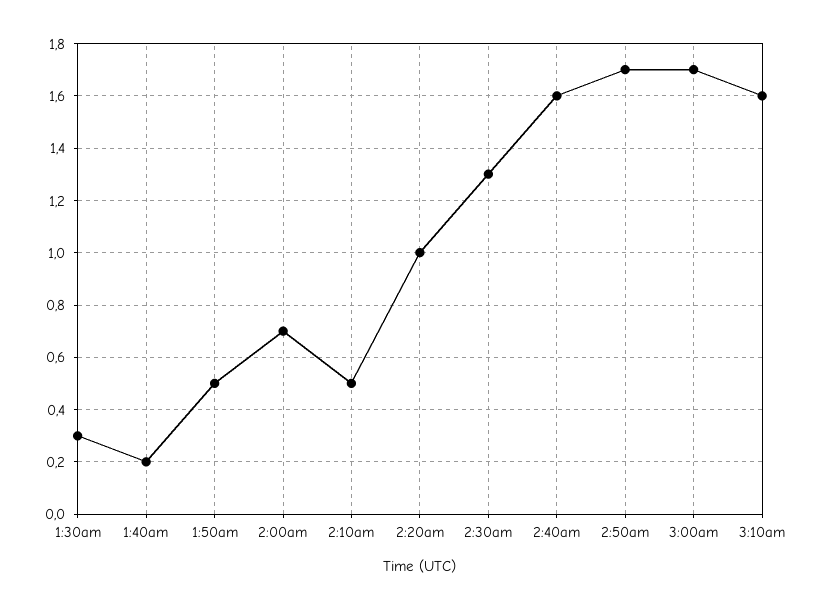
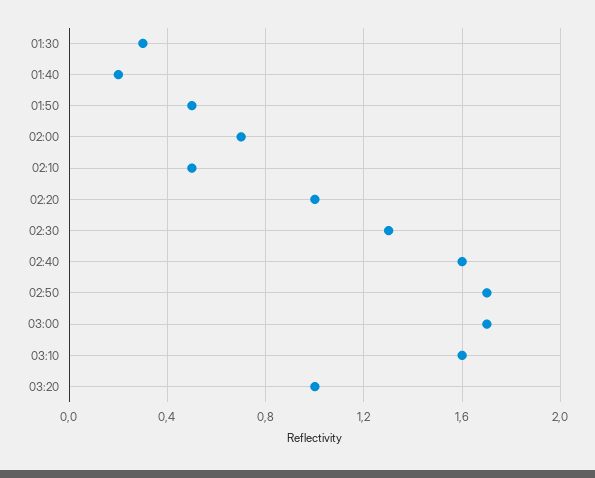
03:20: none -> 1

